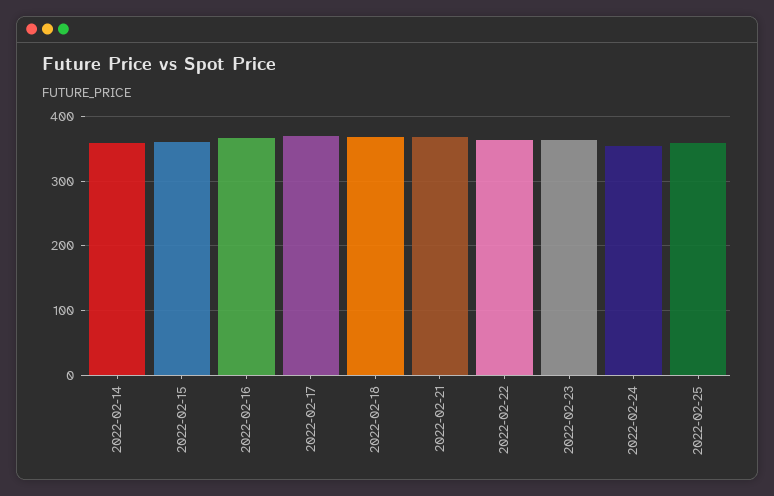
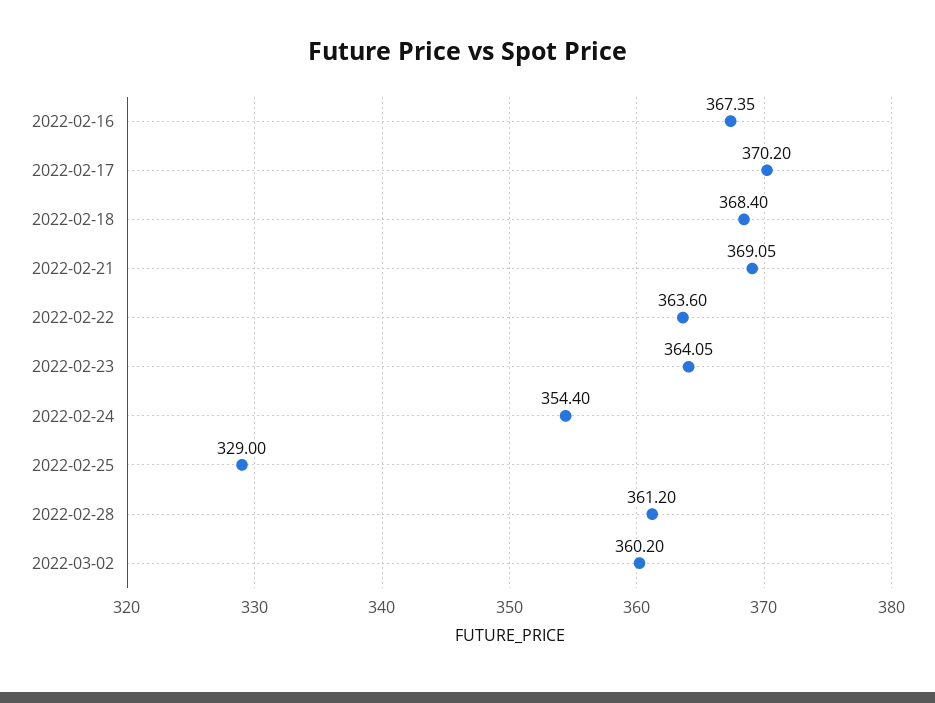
2022-02-14: 360 -> none
2022-02-15: 360 -> none
2022-02-25: 360 -> 329
2022-02-28: none -> 361.2
2022-03-02: none -> 360.2

